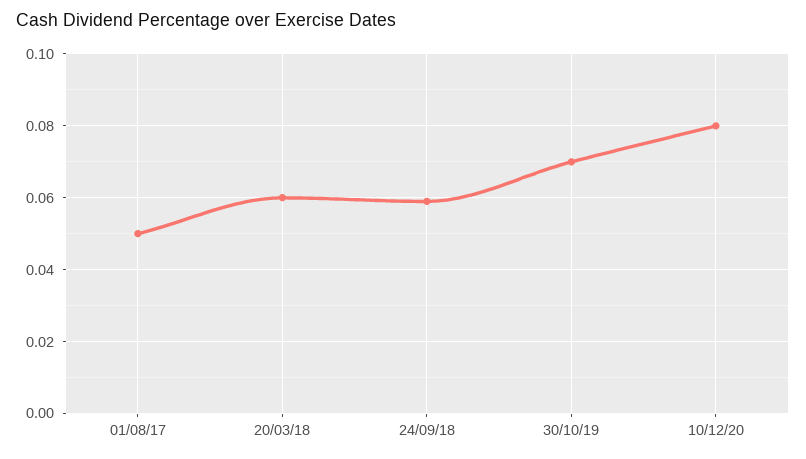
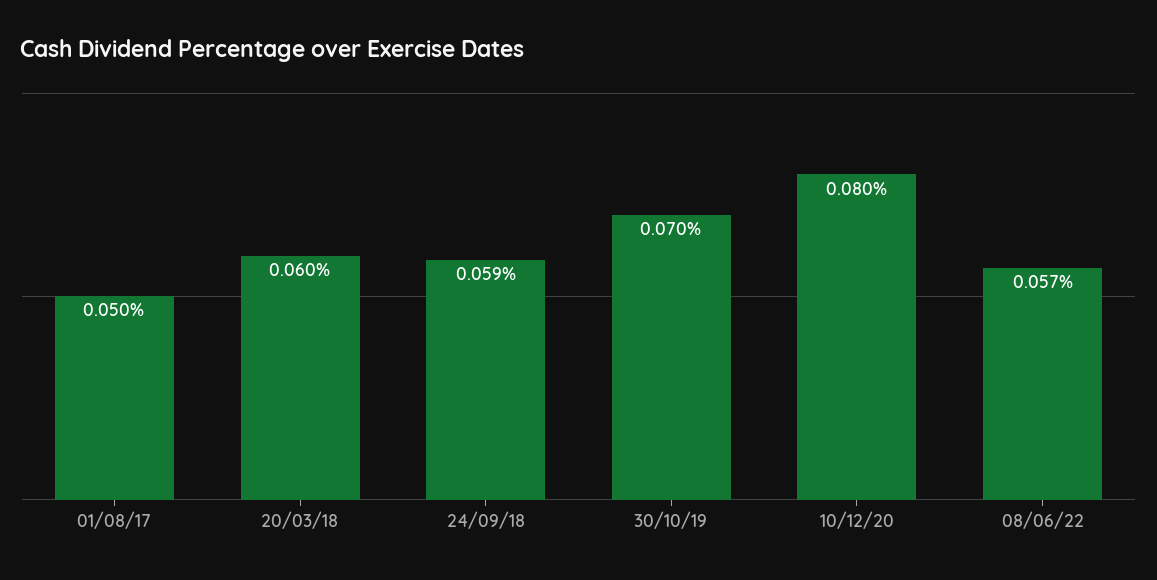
08/06/22: none -> 0.057

